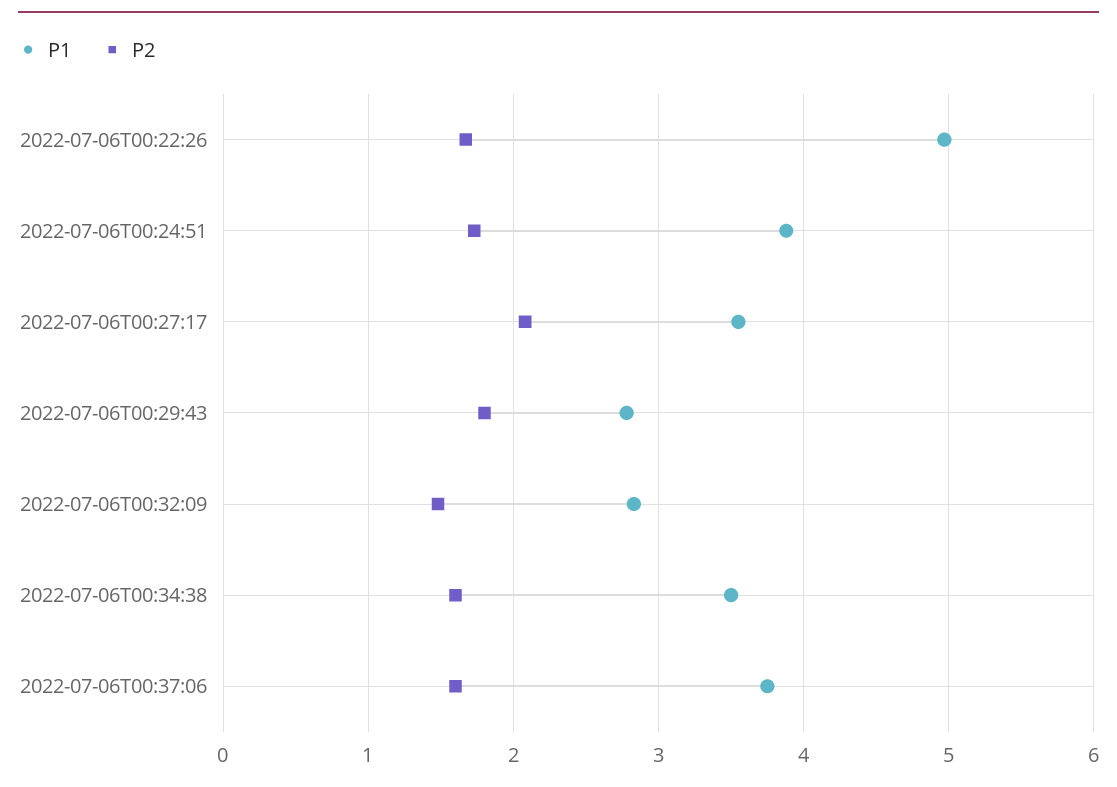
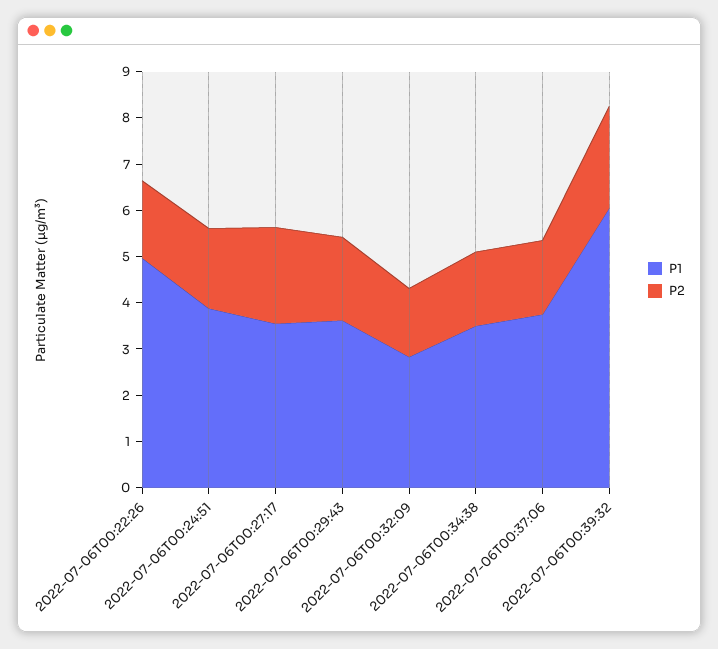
P1, 2022-07-06T00:29:43: 2.8 -> 3.6
P1, 2022-07-06T00:39:32: none -> 6
P2, 2022-07-06T00:39:32: none -> 2.2

